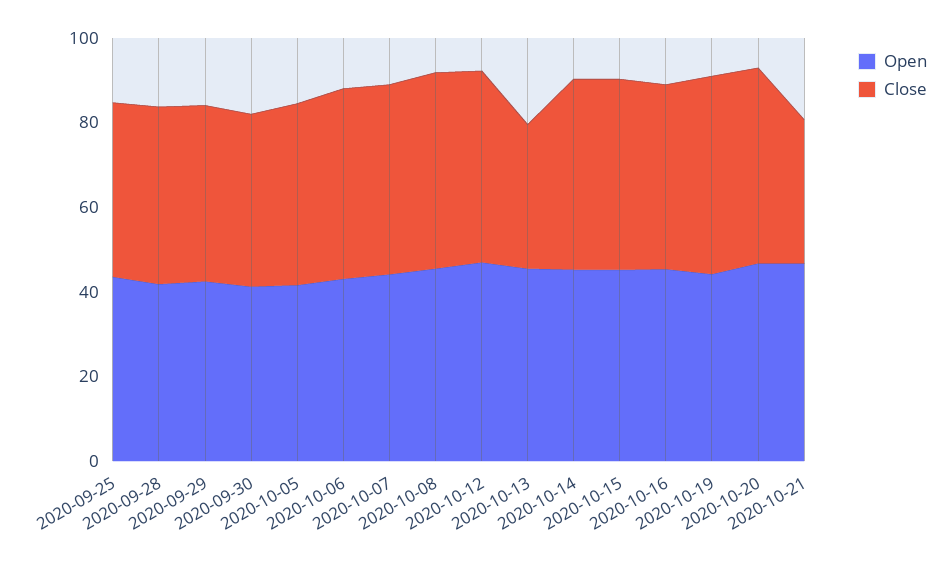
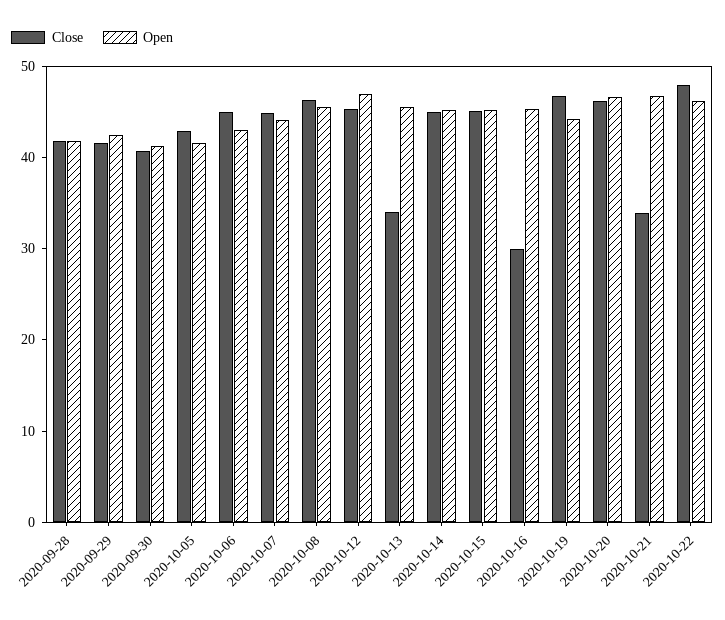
Open, 2020-09-25: 45 -> none
Close, 2020-09-25: 40 -> none
Close, 2020-10-16: 45 -> 30
Close, 2020-10-22: none -> 48
Open, 2020-10-22: none -> 46

